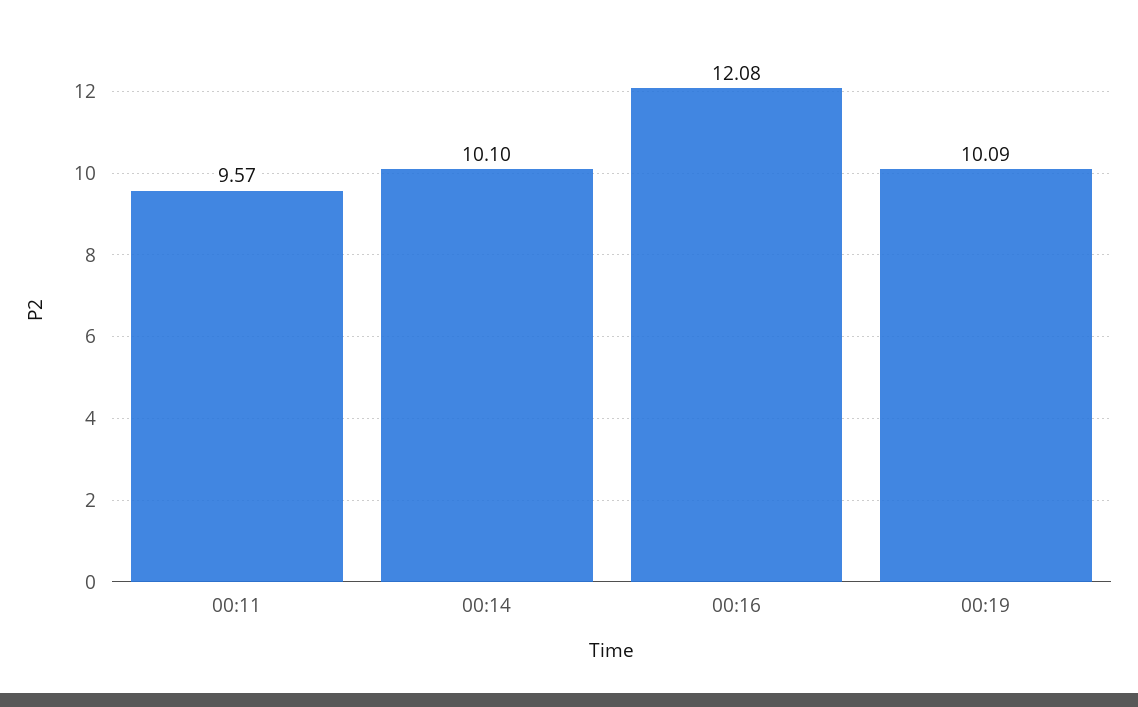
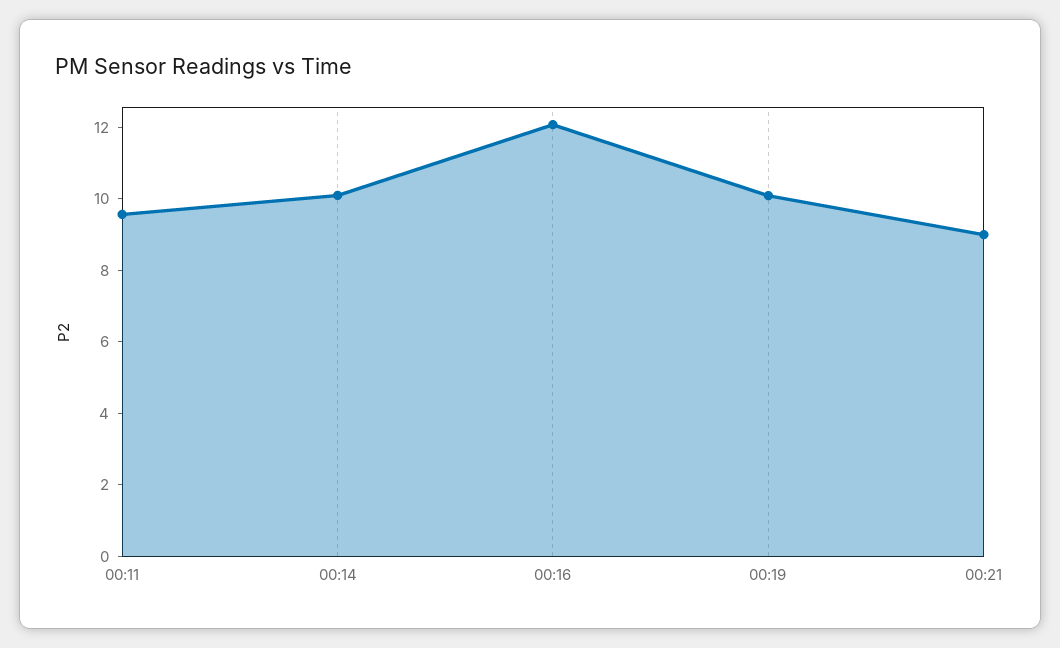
00:21: none -> 9

